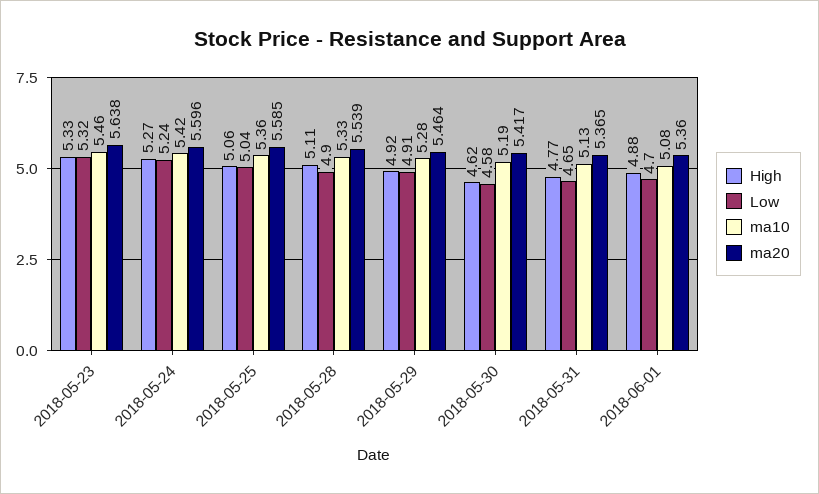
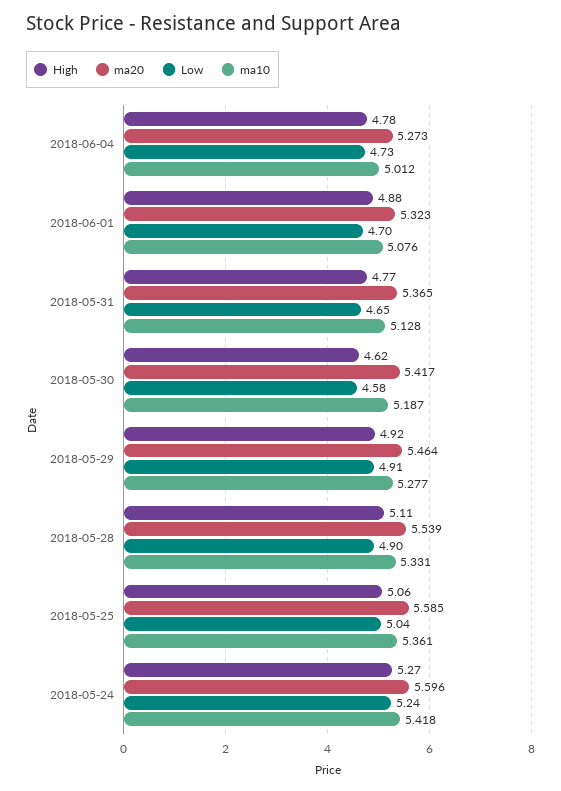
High, 2018-05-23: 5.33 -> none
Low, 2018-05-23: 5.32 -> none
ma10, 2018-05-23: 5.46 -> none
ma20, 2018-05-23: 5.638 -> none
ma20, 2018-06-01: 5.36 -> 5.323
High, 2018-06-04: none -> 4.78
ma20, 2018-06-04: none -> 5.273
Low, 2018-06-04: none -> 4.73
ma10, 2018-06-04: none -> 5.012

